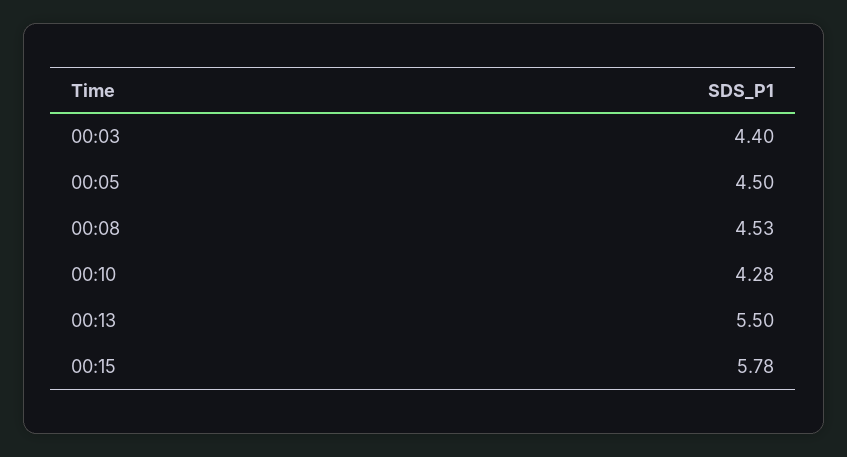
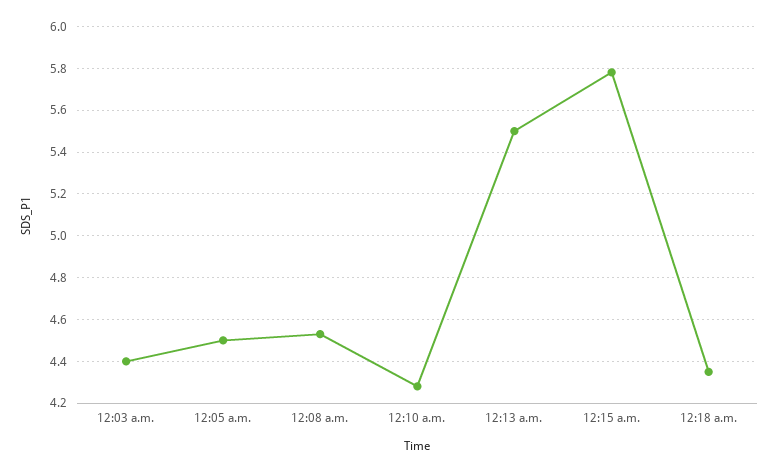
12:18 a.m.: none -> 4.35

